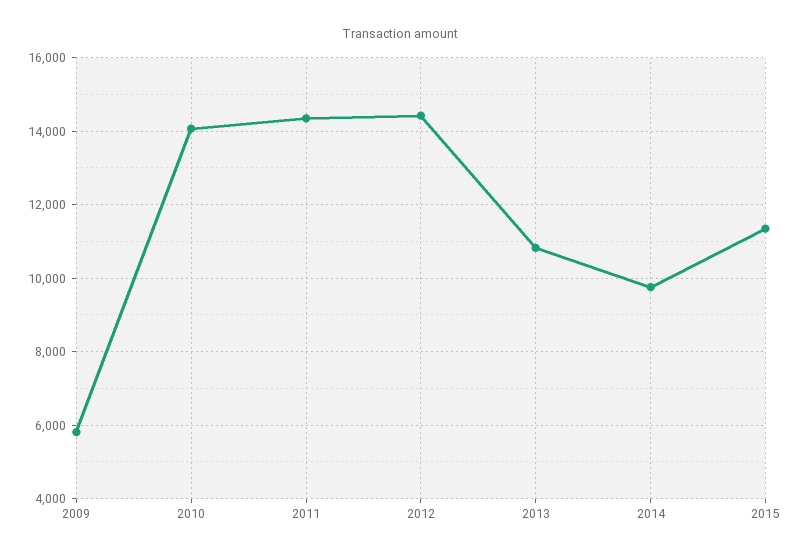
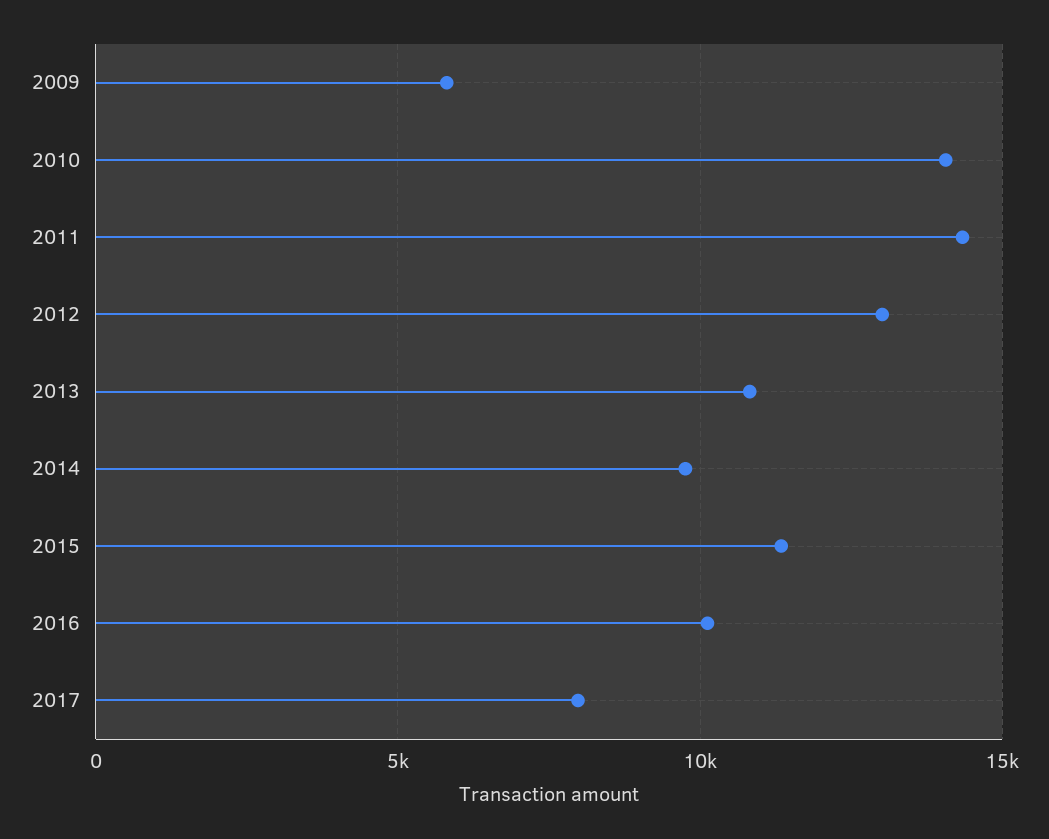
2012: 14400 -> 13000
2016: none -> 10000
2017: none -> 8000

